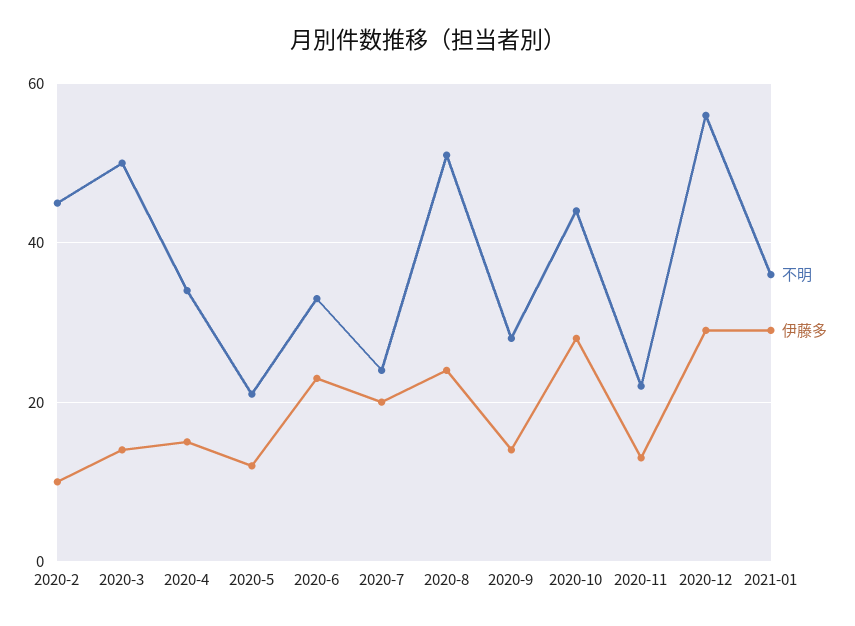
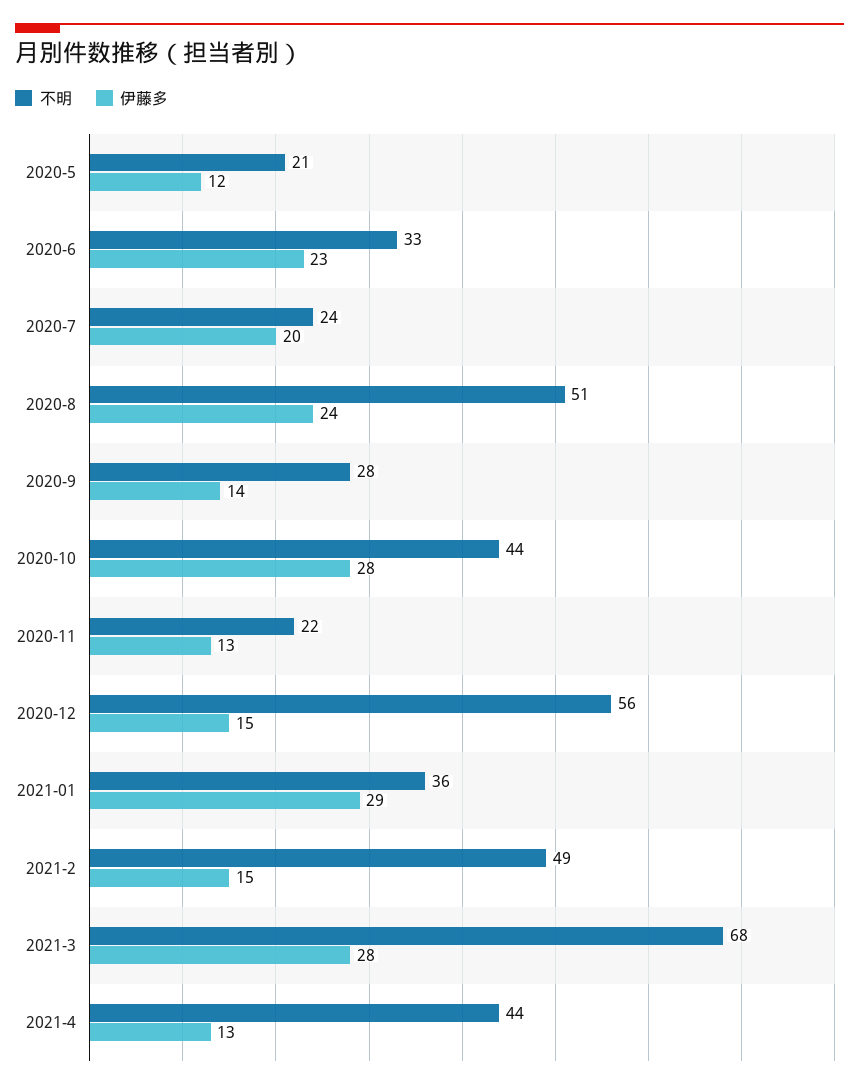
不明, 2020-2: 45 -> none
伊藤多, 2020-2: 10 -> none
不明, 2020-3: 50 -> none
伊藤多, 2020-3: 15 -> none
不明, 2020-4: 35 -> none
伊藤多, 2020-4: 15 -> none
伊藤多, 2020-12: 30 -> 15
不明, 2021-2: none -> 49
伊藤多, 2021-2: none -> 15
不明, 2021-3: none -> 68
伊藤多, 2021-3: none -> 28
不明, 2021-4: none -> 44
伊藤多, 2021-4: none -> 13

